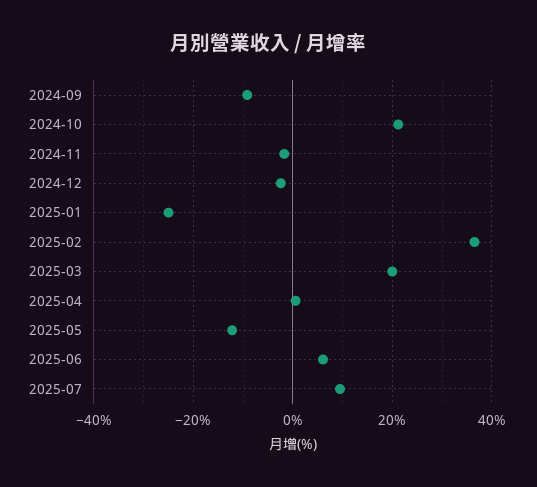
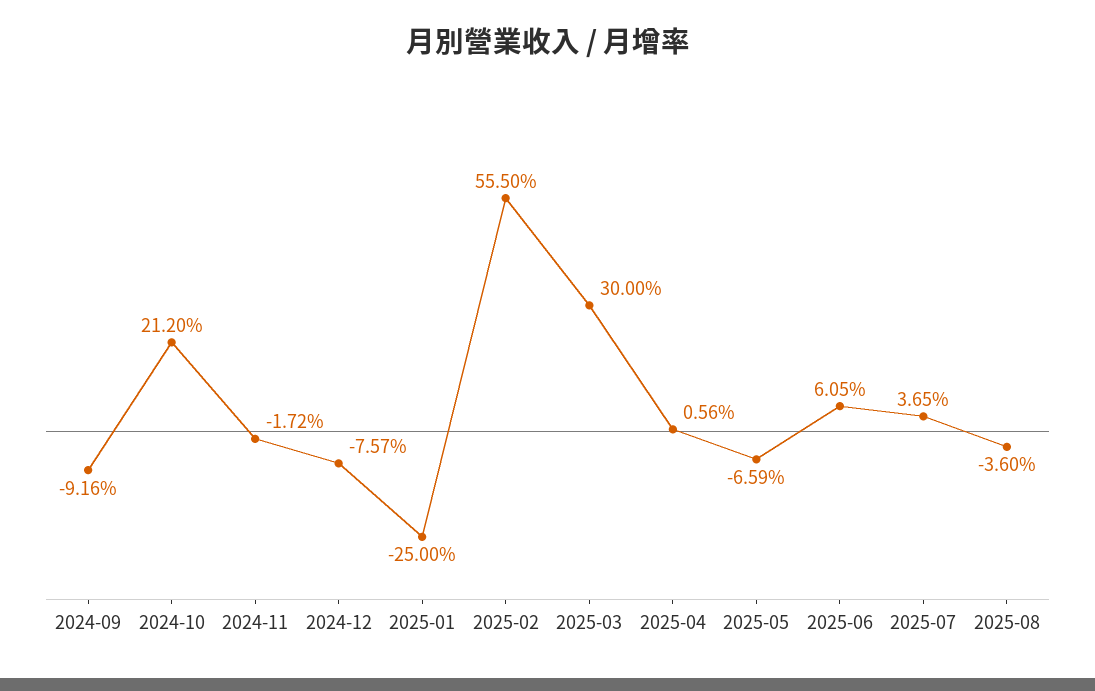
2024-12: -2 -> -7.57
2025-02: 36 -> 55.5
2025-03: 20 -> 30
2025-05: -12 -> -6.59
2025-07: 10 -> 3.65
2025-08: none -> -3.6

